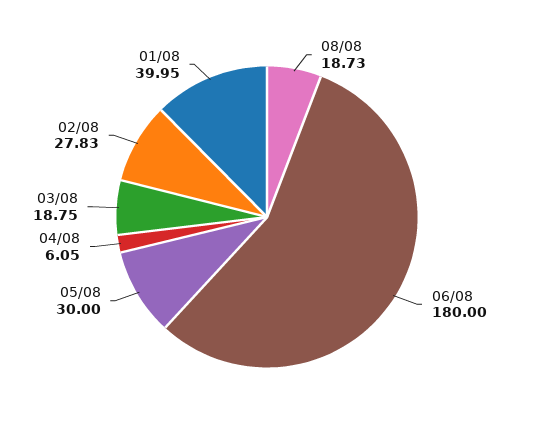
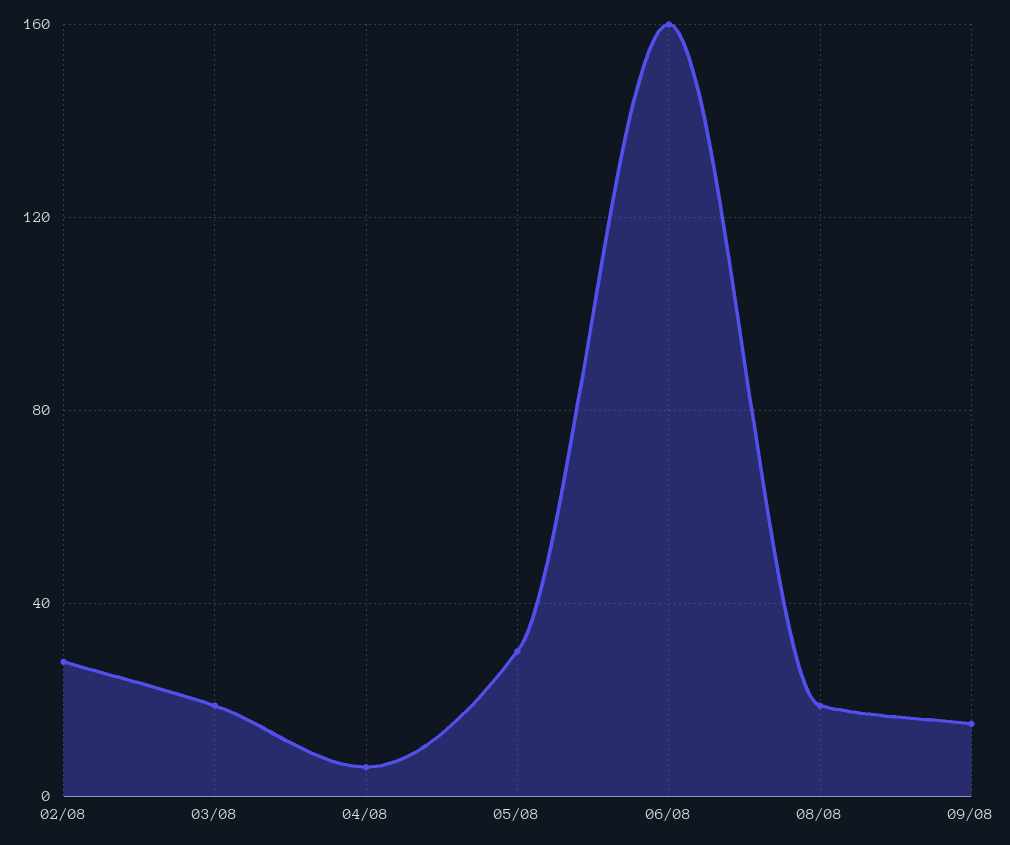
06/08: 180 -> 160
01/08: 39.95 -> none
09/08: none -> 15

